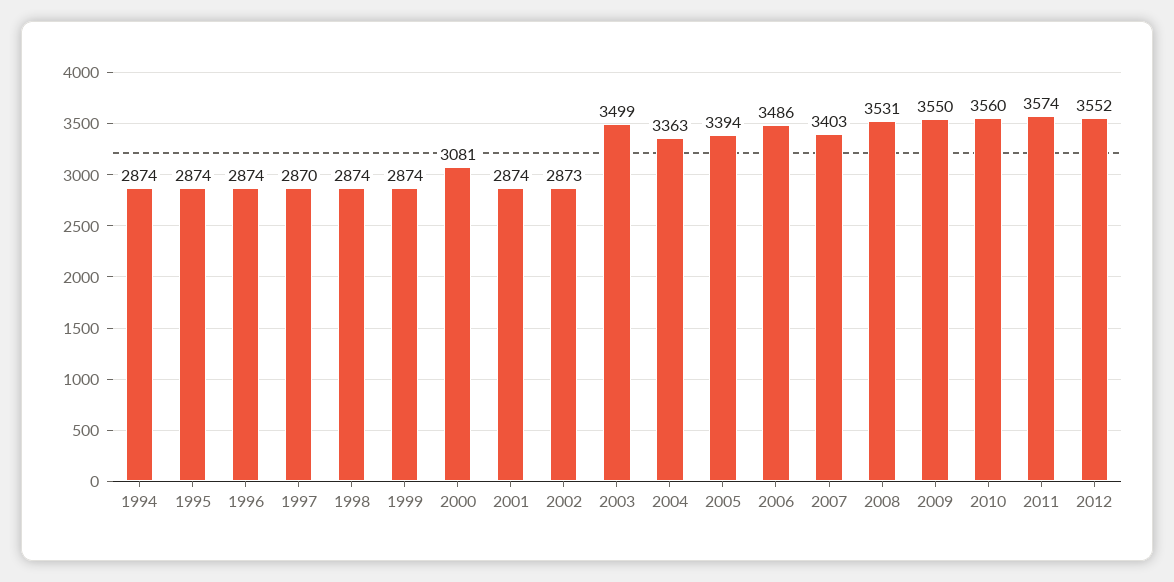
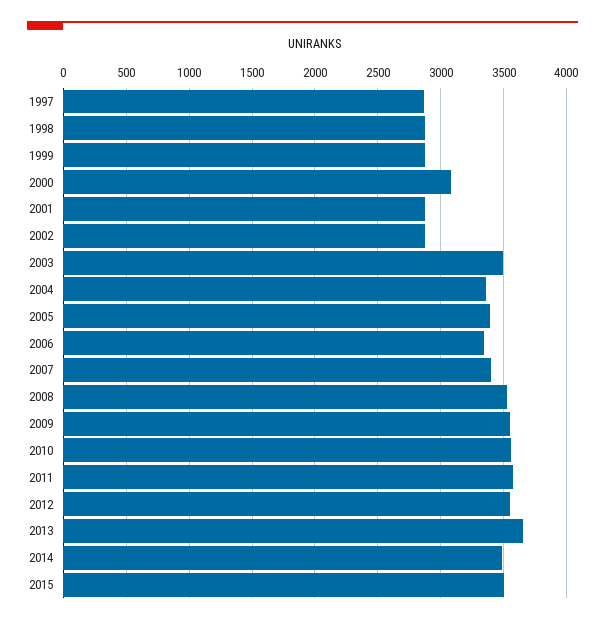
1994: 2874 -> none
1995: 2874 -> none
1996: 2874 -> none
2006: 3486 -> 3350
2013: none -> 3650
2014: none -> 3500
2015: none -> 3500

